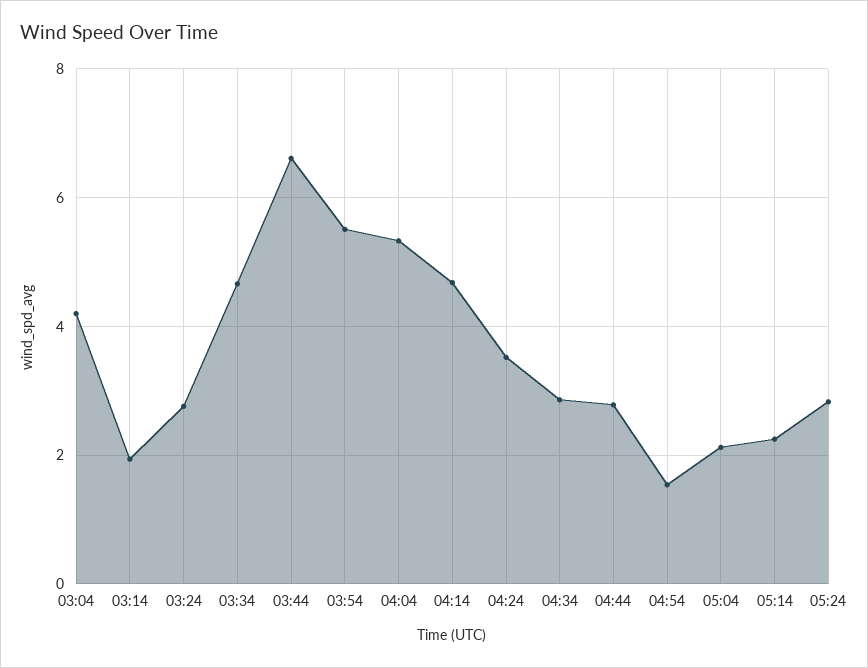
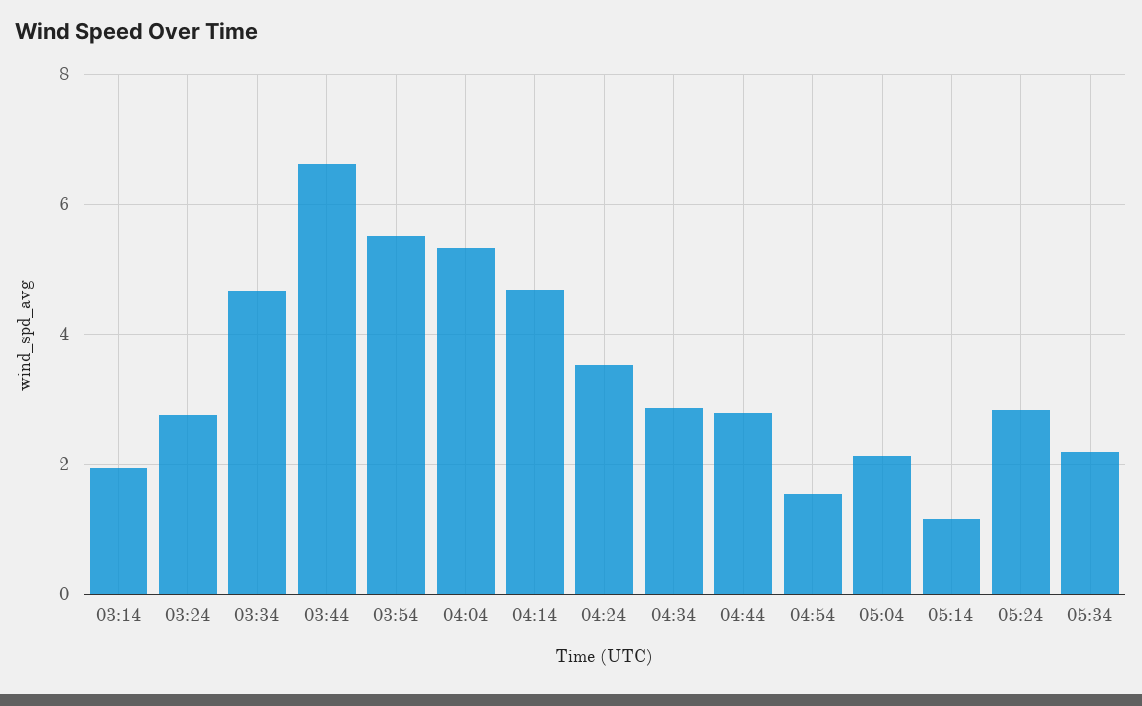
03:04: 4.2 -> none
05:14: 2.2 -> 1.2
05:34: none -> 2.2

